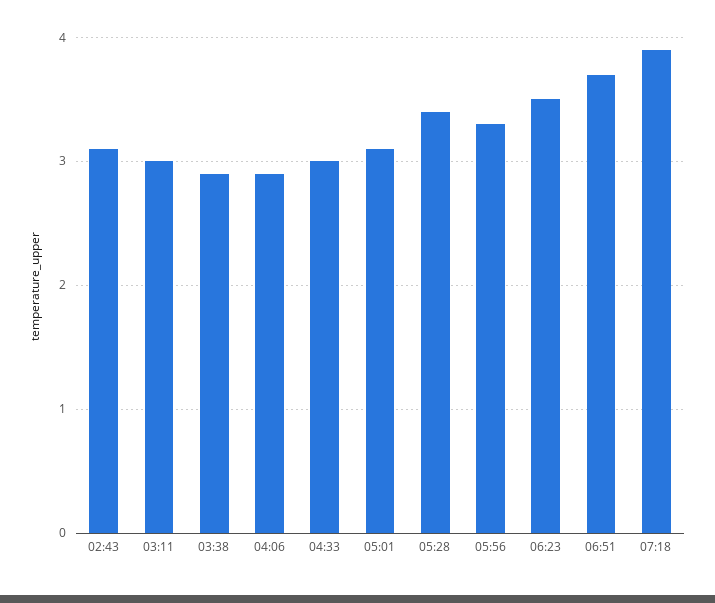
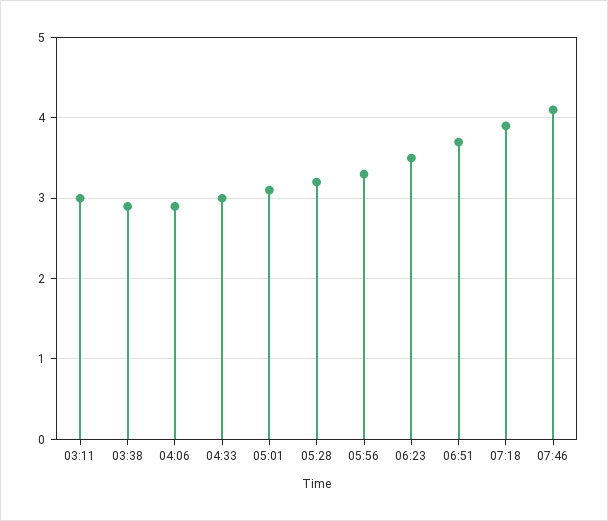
02:43: 3.1 -> none
05:28: 3.4 -> 3.2
07:46: none -> 4.1

